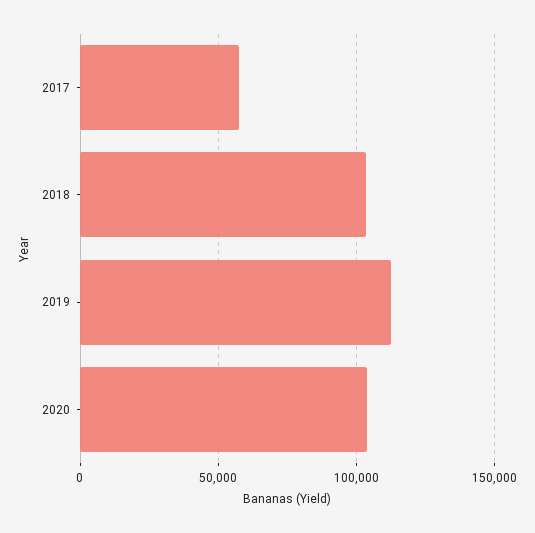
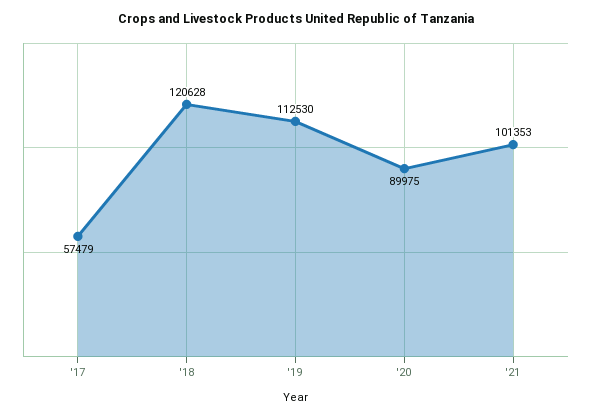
2018: 105000 -> 120628
2020: 105000 -> 89975
'21: none -> 101353

